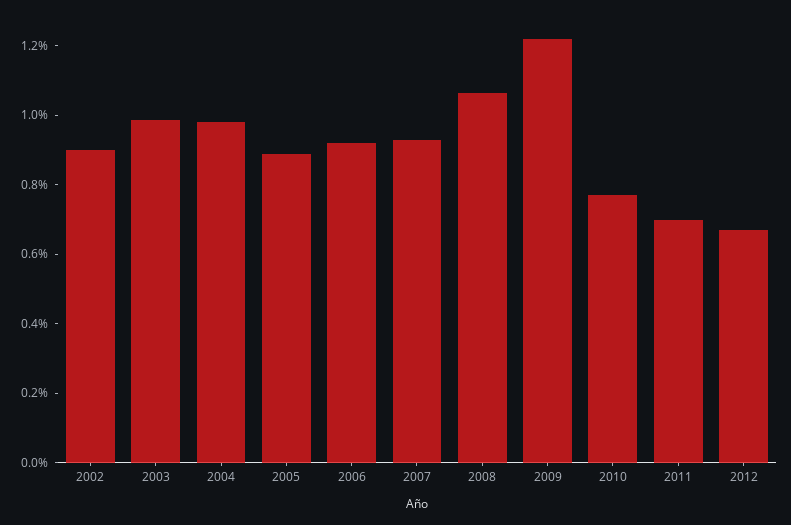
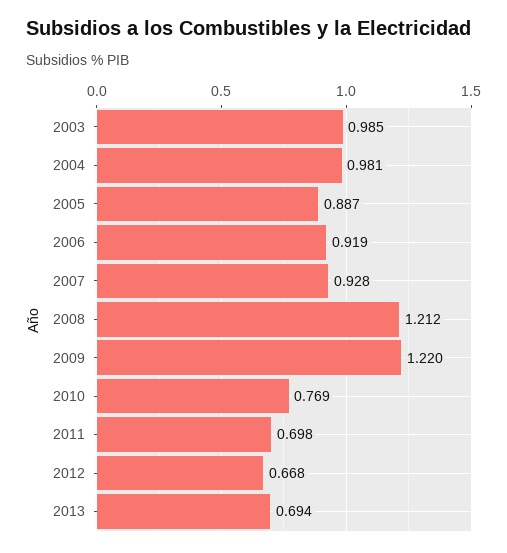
2002: 0.9 -> none
2008: 1.05 -> 1.212
2013: none -> 0.694

